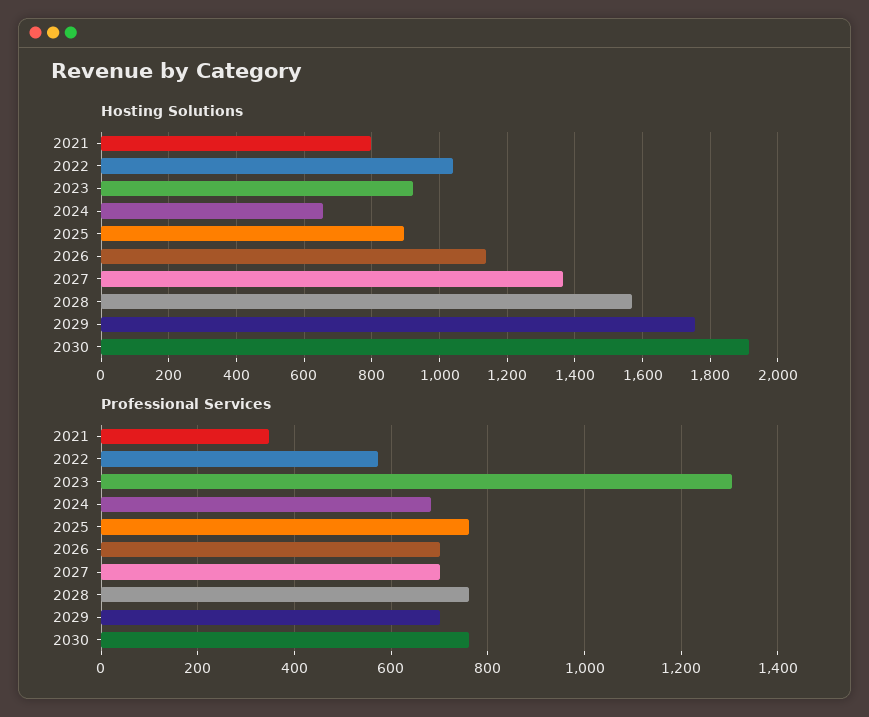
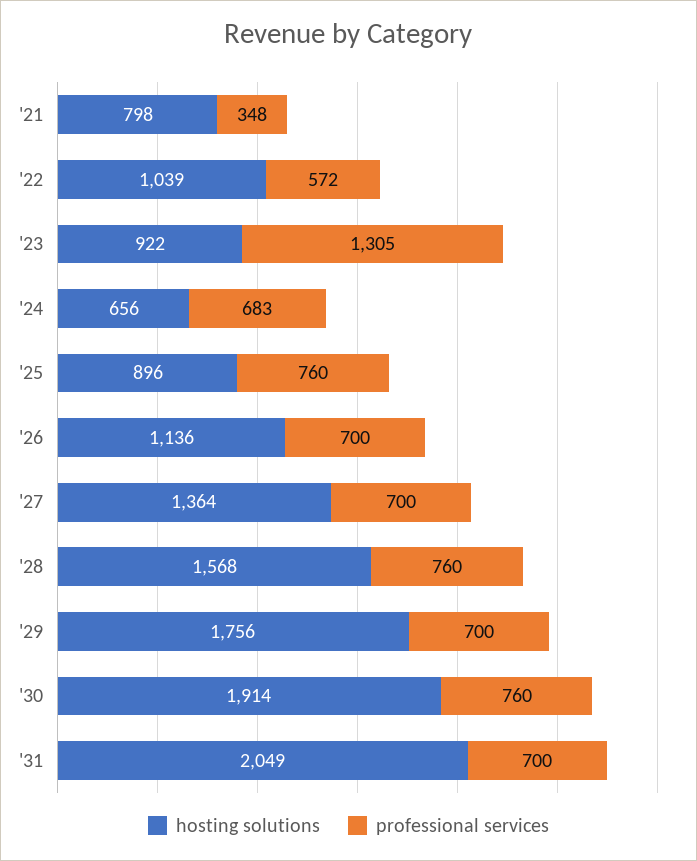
Hosting Solutions, '31: none -> 2049
Professional Services, '31: none -> 700

